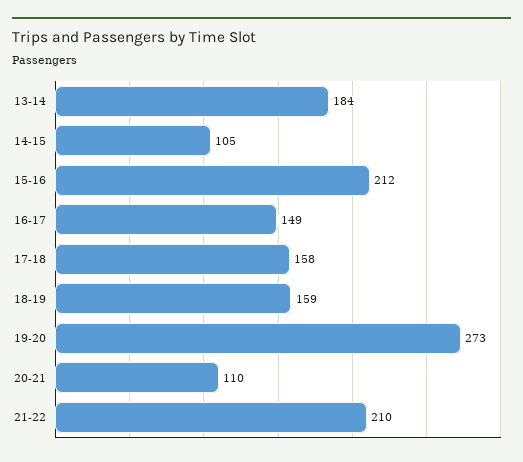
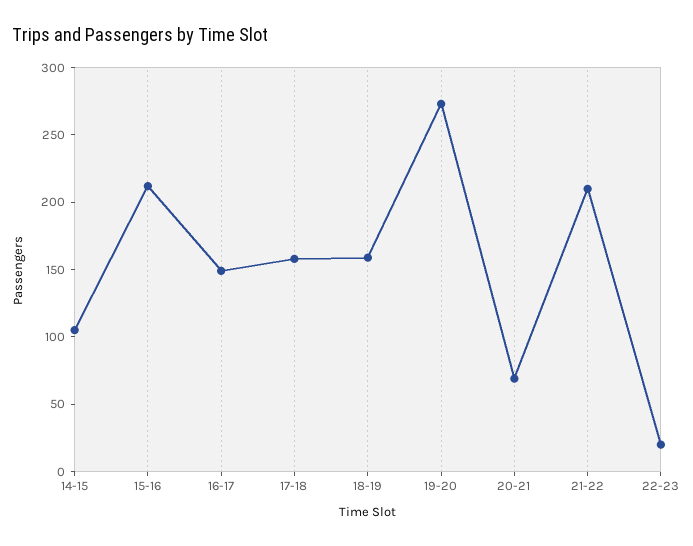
13-14: 184 -> none
20-21: 110 -> 70
22-23: none -> 20

